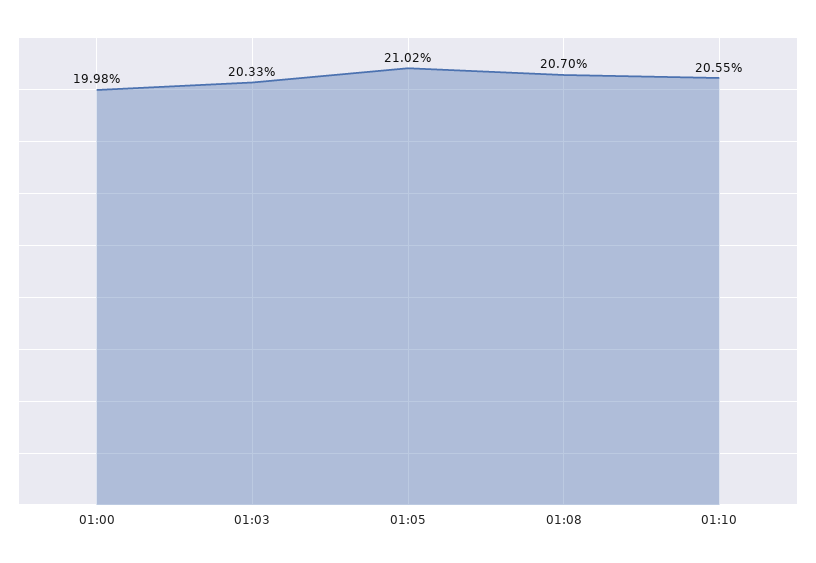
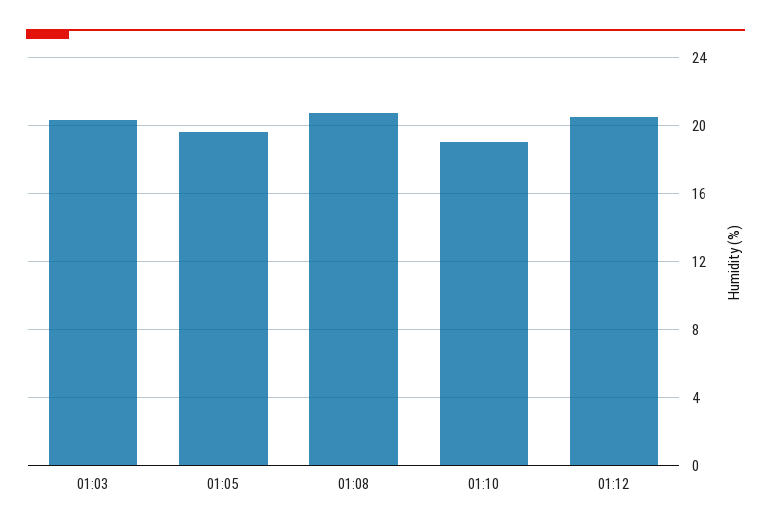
01:00: 19.98 -> none
01:05: 21.02 -> 19.5
01:10: 20.55 -> 19
01:12: none -> 20.5

